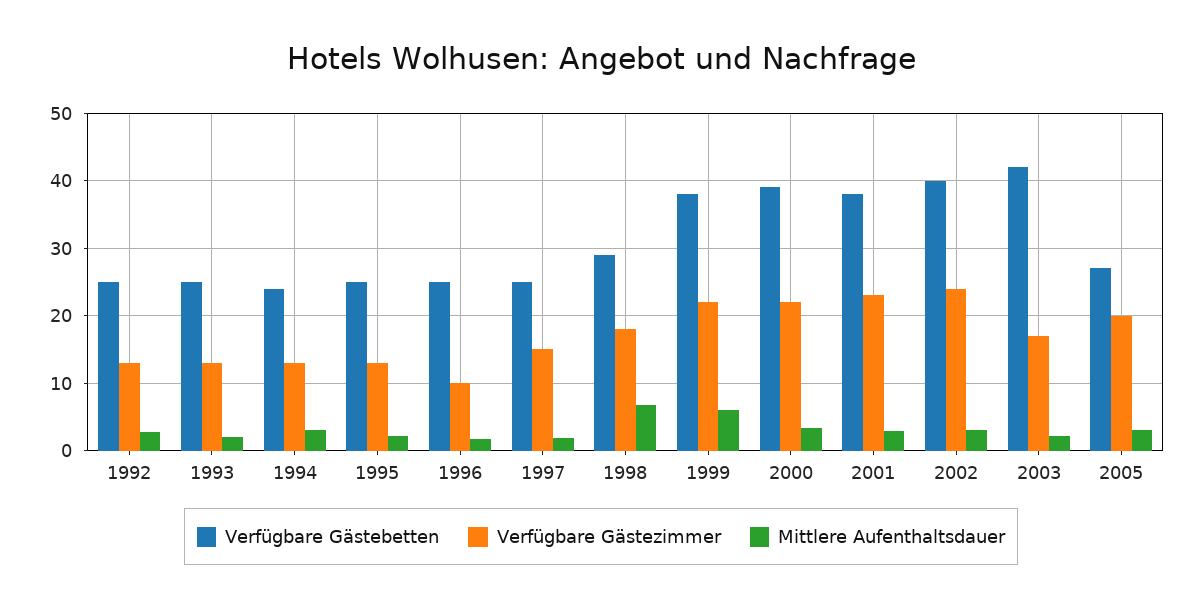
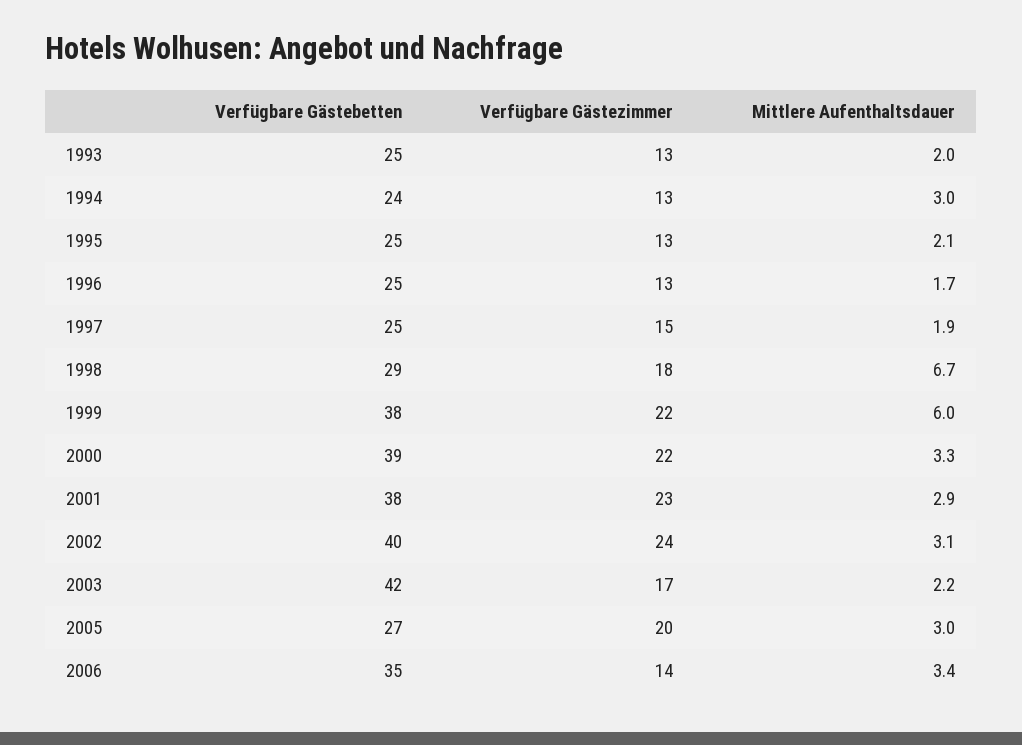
Verfügbare Gästebetten, 1992: 25 -> none
Verfügbare Gästezimmer, 1992: 13 -> none
Mittlere Aufenthaltsdauer, 1992: 3 -> none
Verfügbare Gästezimmer, 1996: 10 -> 13
Verfügbare Gästebetten, 2006: none -> 35
Verfügbare Gästezimmer, 2006: none -> 14
Mittlere Aufenthaltsdauer, 2006: none -> 3.4

